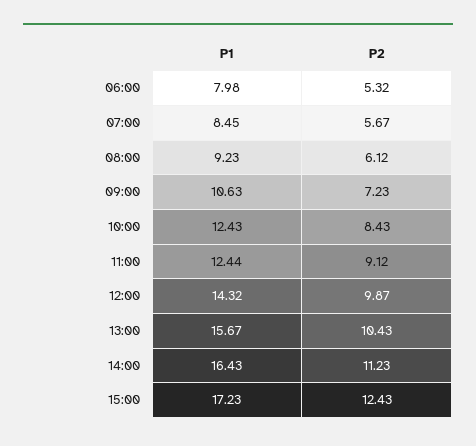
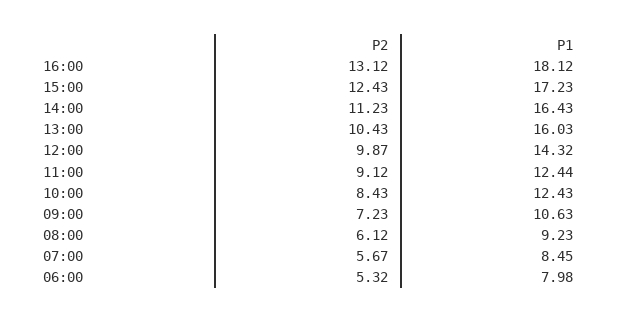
P1, 13:00: 15.67 -> 16.03
P2, 16:00: none -> 13.12
P1, 16:00: none -> 18.12

